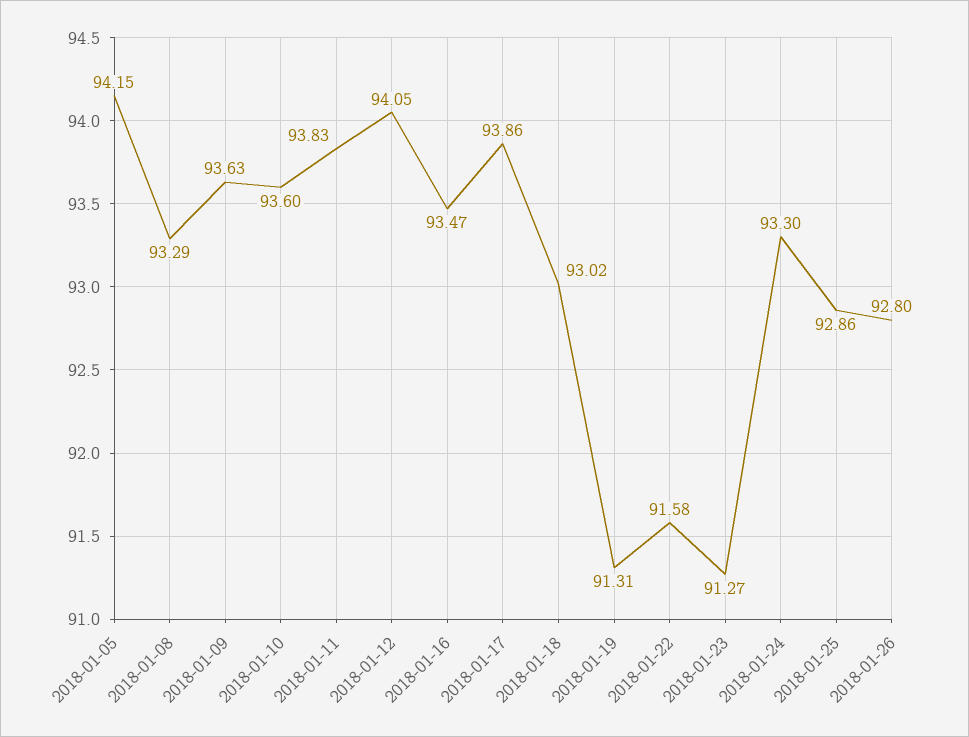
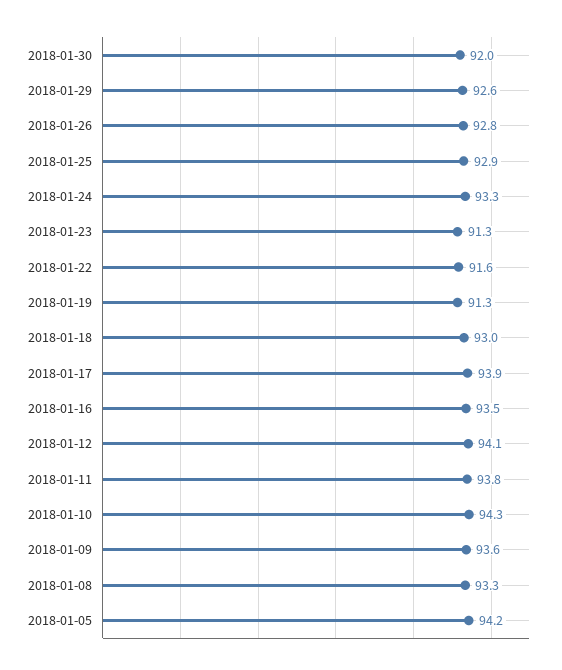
2018-01-10: 93.6 -> 94.3
2018-01-30: none -> 92
2018-01-29: none -> 92.6

